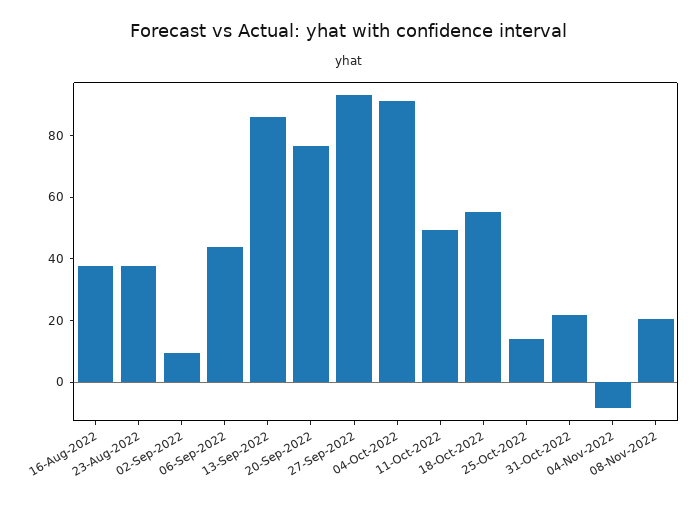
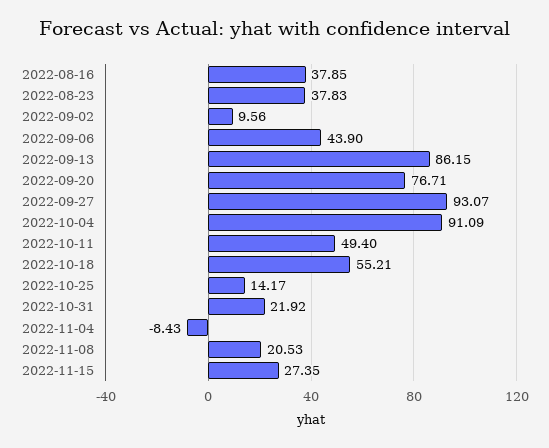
2022-11-15: none -> 27.35

